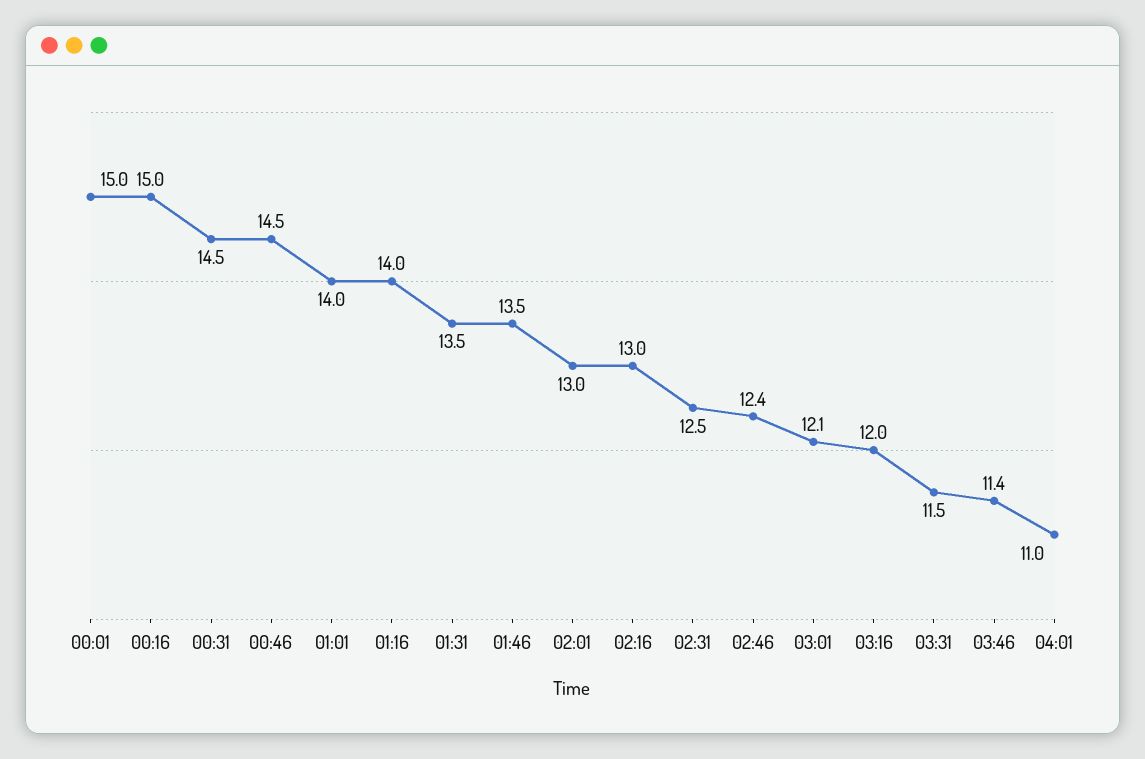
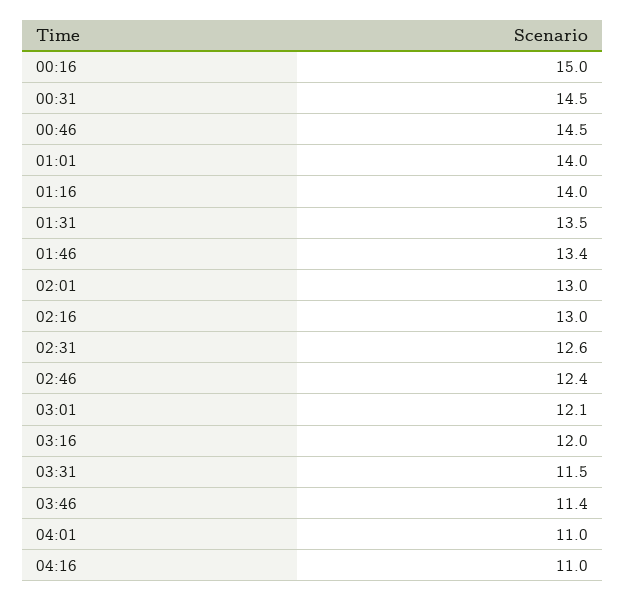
00:01: 15 -> none
01:46: 13.5 -> 13.4
02:31: 12.5 -> 12.6
04:16: none -> 11

